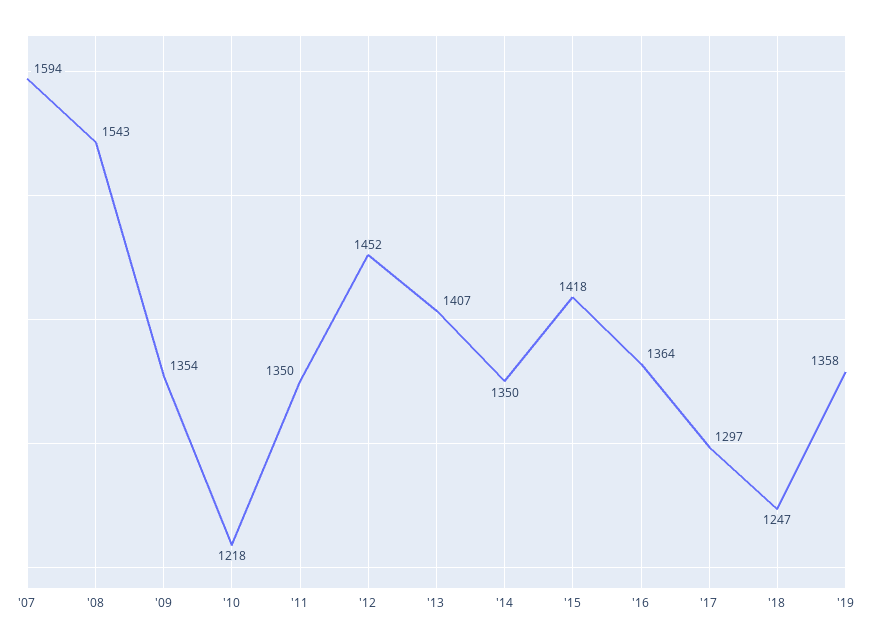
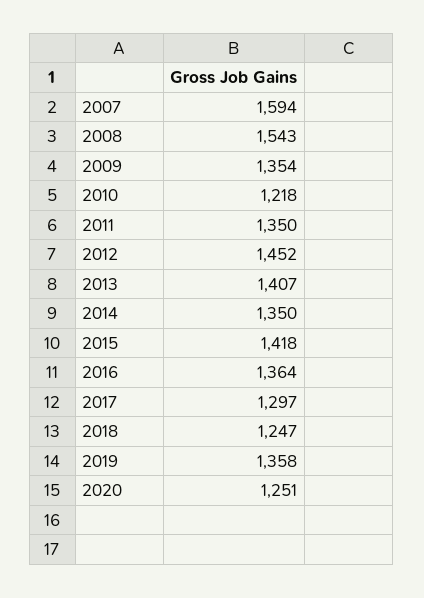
2020: none -> 1251

